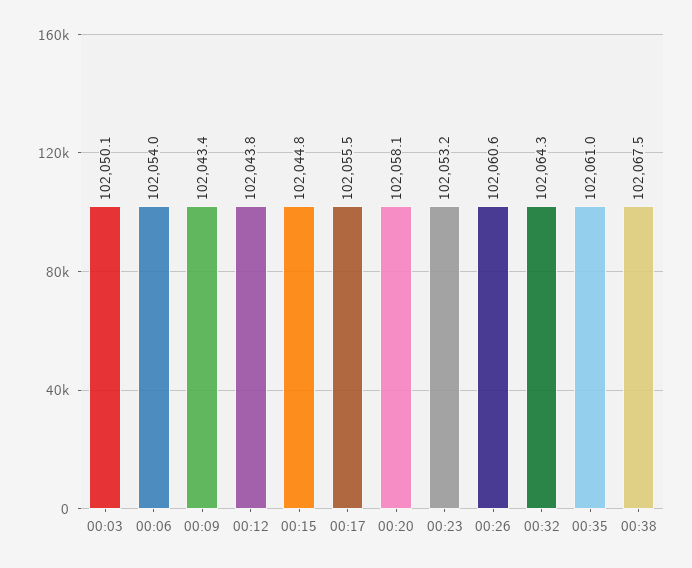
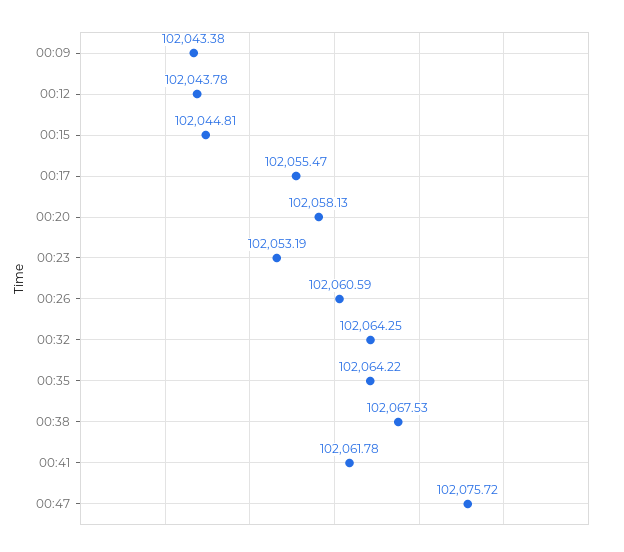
00:03: 102050.1 -> none
00:06: 102054 -> none
00:35: 102061 -> 102064.22
00:41: none -> 102061.78
00:47: none -> 102075.72

